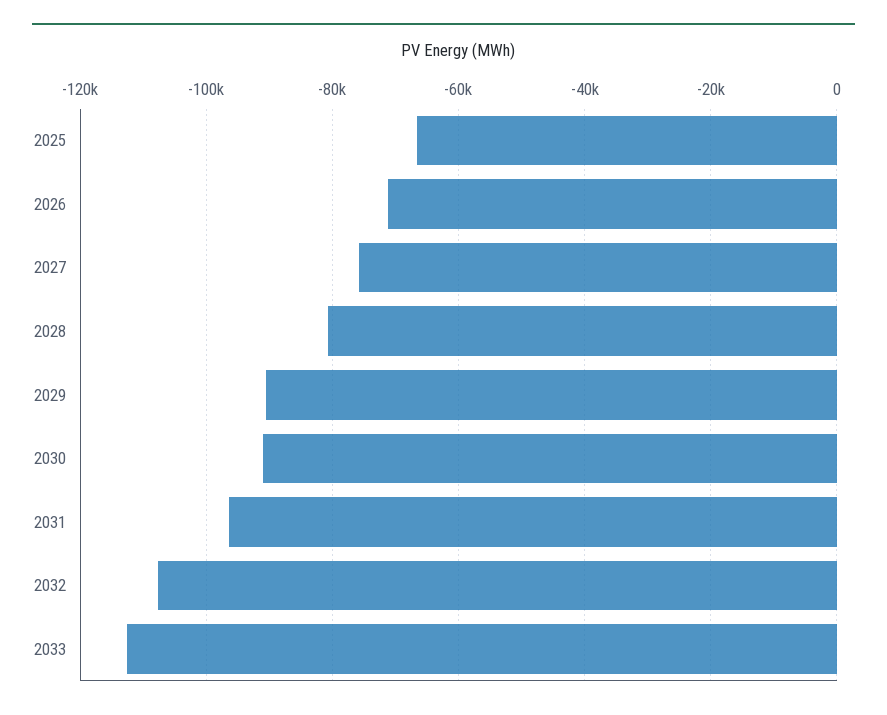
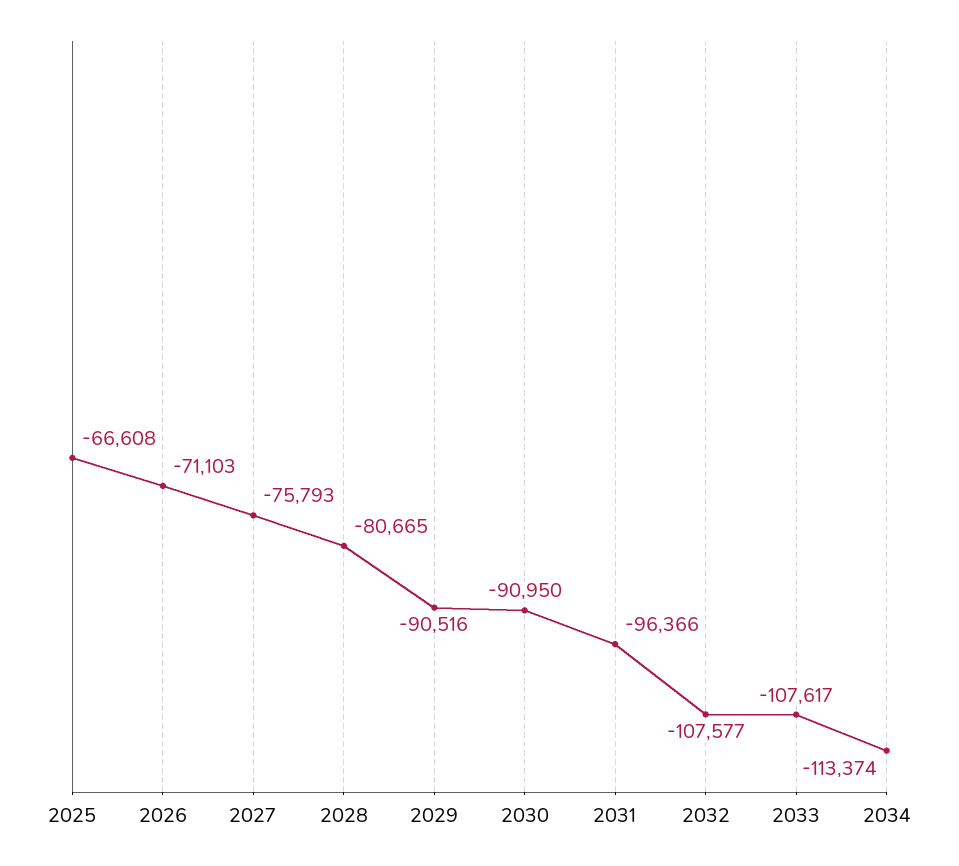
2033: -112000 -> -107617
2034: none -> -113374

